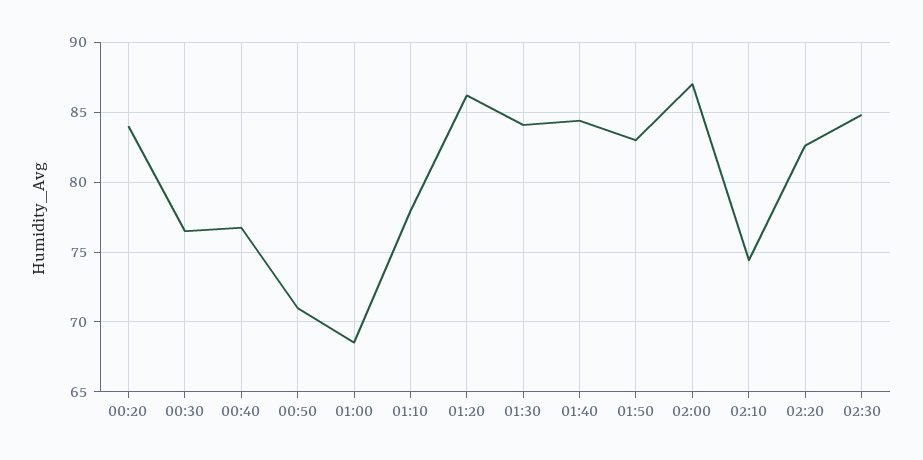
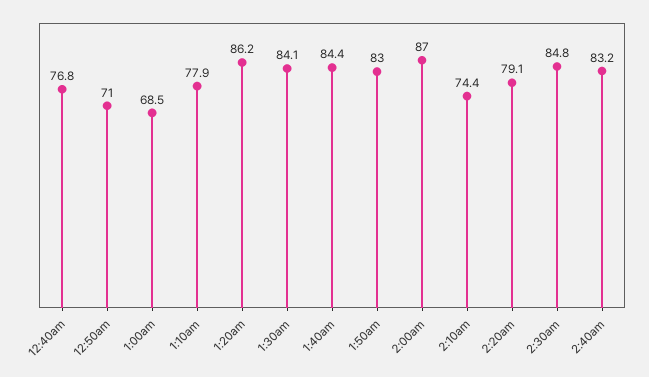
00:20: 84 -> none
00:30: 76.5 -> none
02:20: 82.5 -> 79.1
2:40am: none -> 83.2

